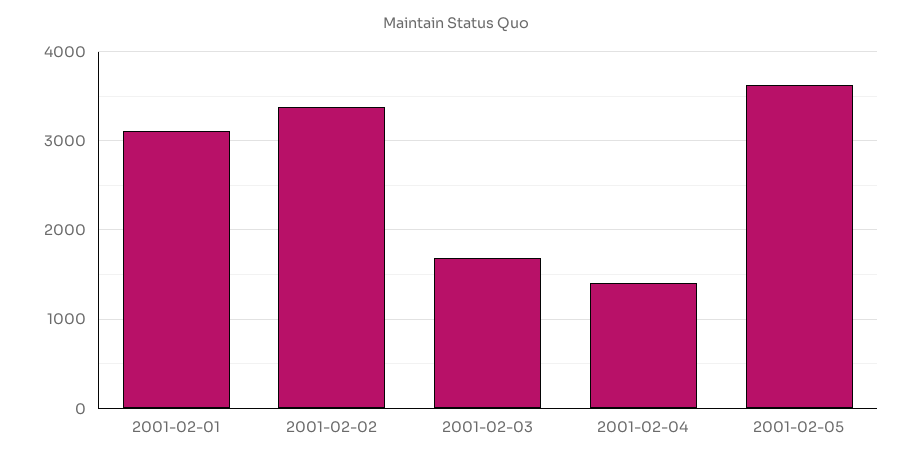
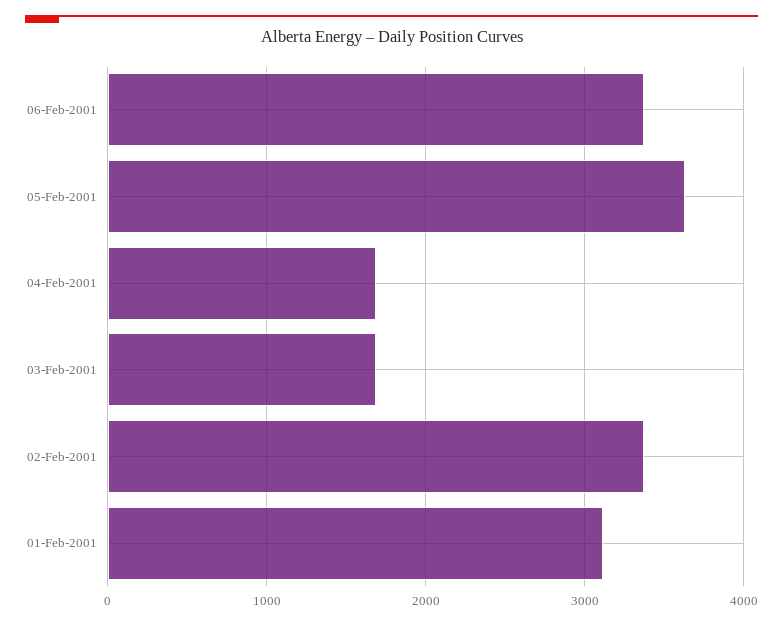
2001-02-04: 1400 -> 1700
06-Feb-2001: none -> 3400

